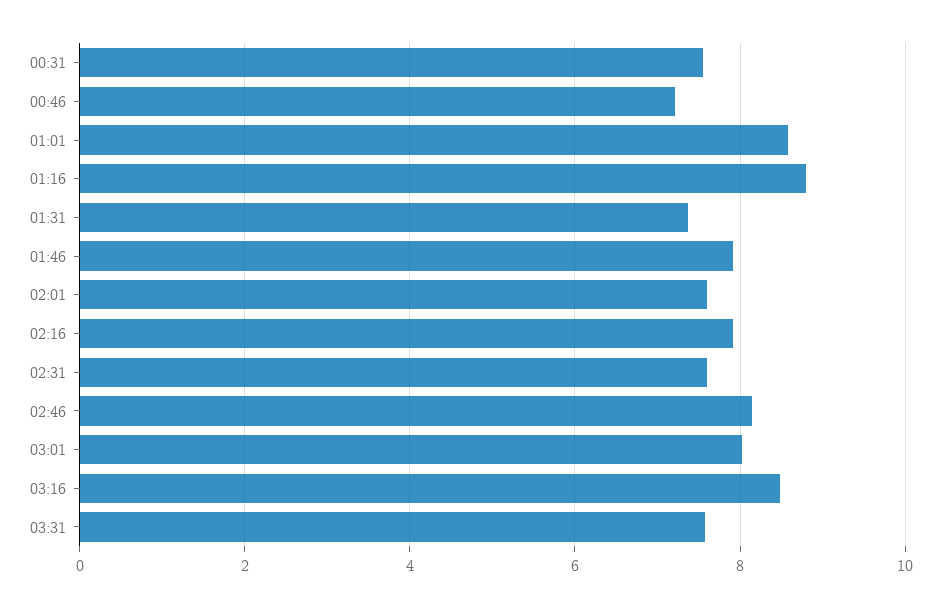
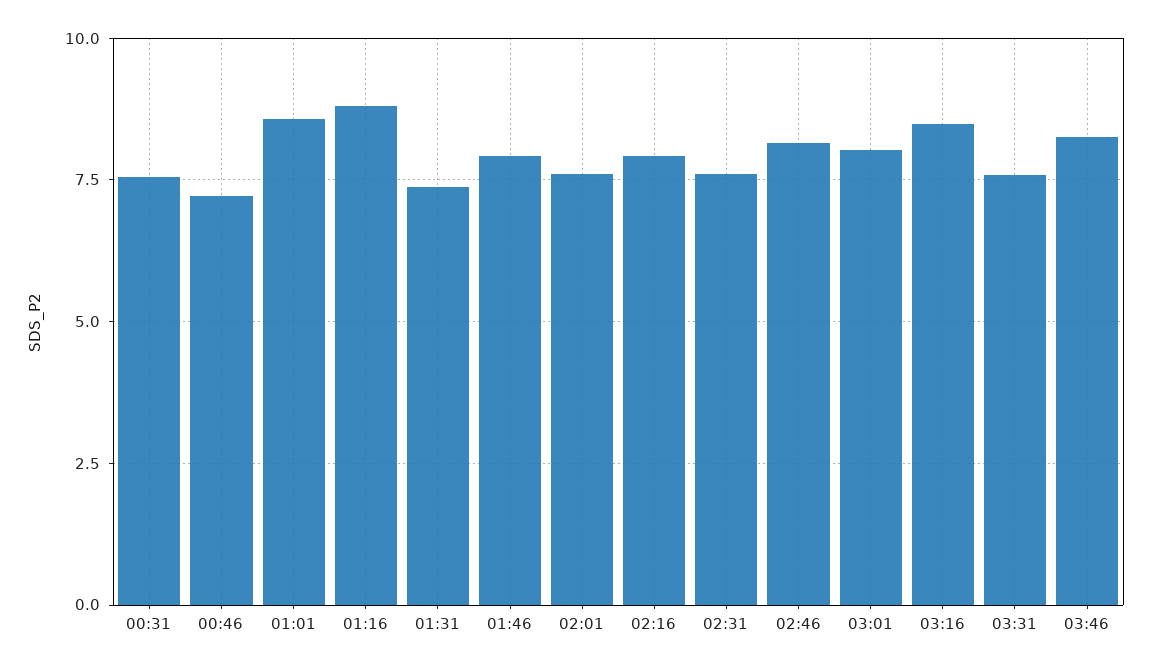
03:46: none -> 8.25

